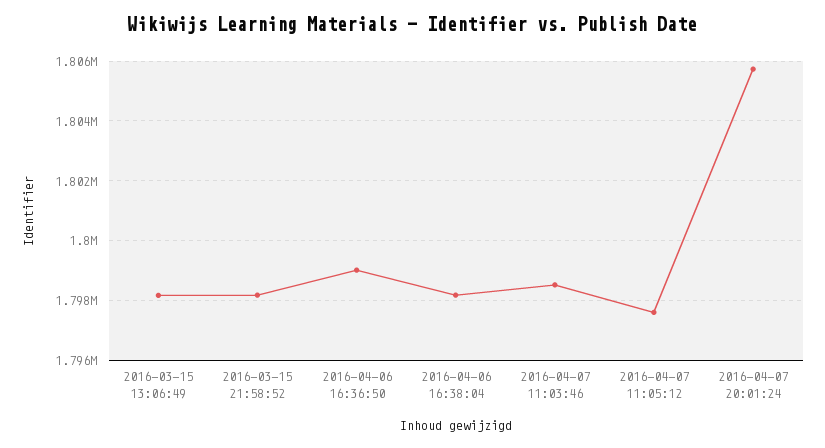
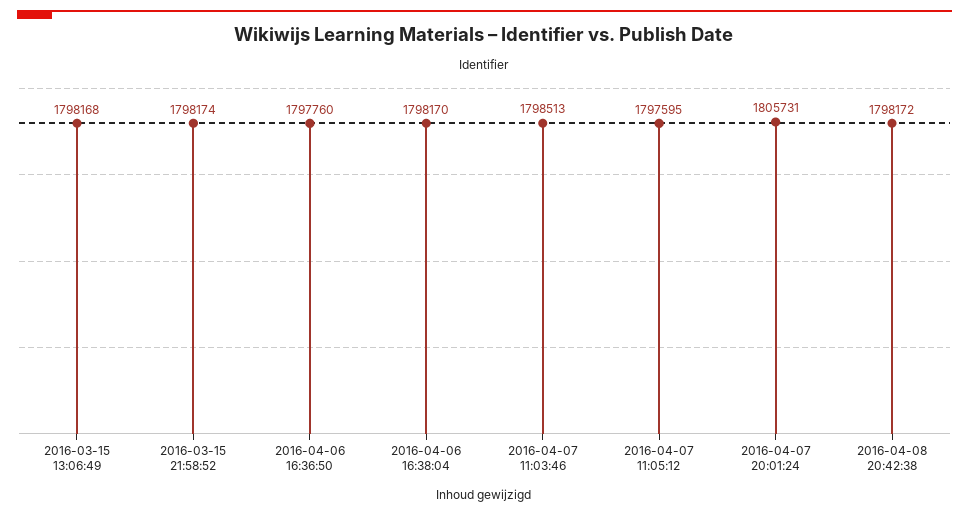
2016-04-06 16:36:50: 1799000 -> 1797760
2016-04-08 20:42:38: none -> 1798172

